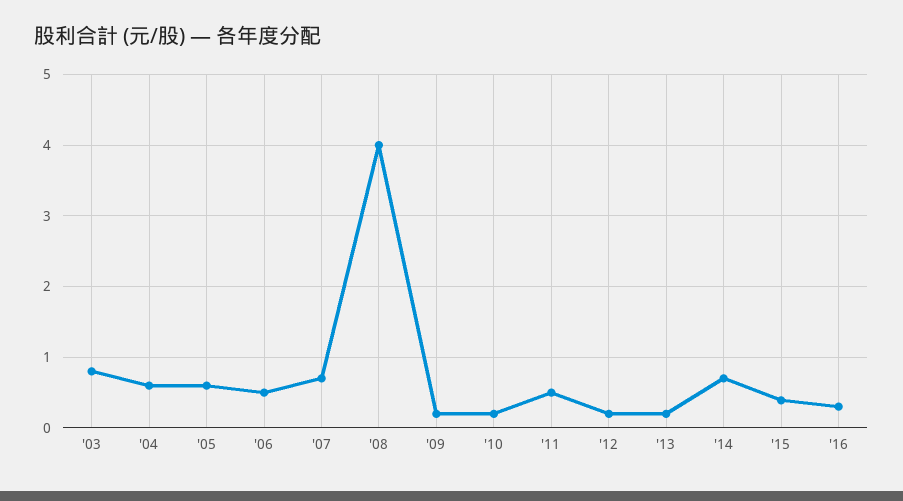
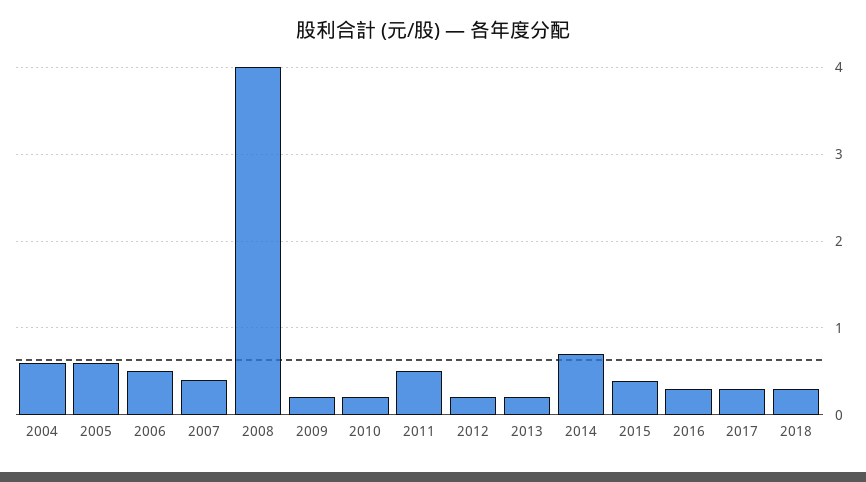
'03: 0.8 -> none
'07: 0.7 -> 0.4
2017: none -> 0.3
2018: none -> 0.3

